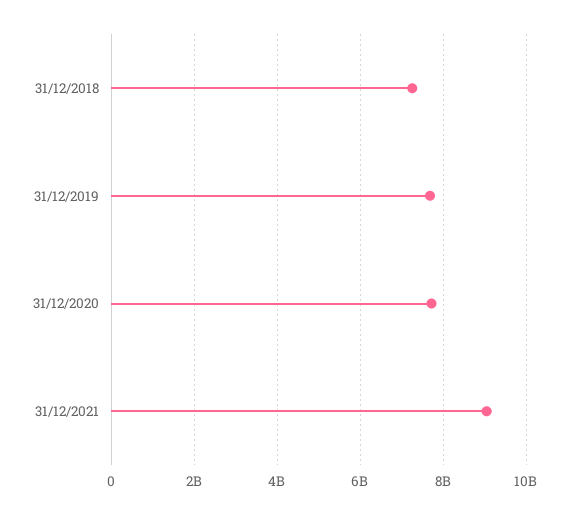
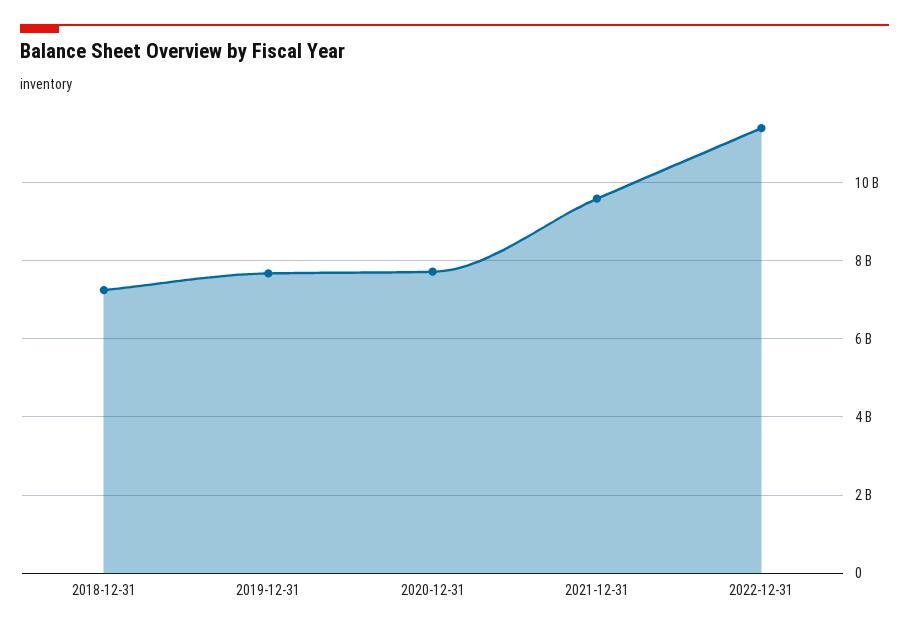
31/12/2021: 9000000000 -> 9600000000
2022-12-31: none -> 11400000000

